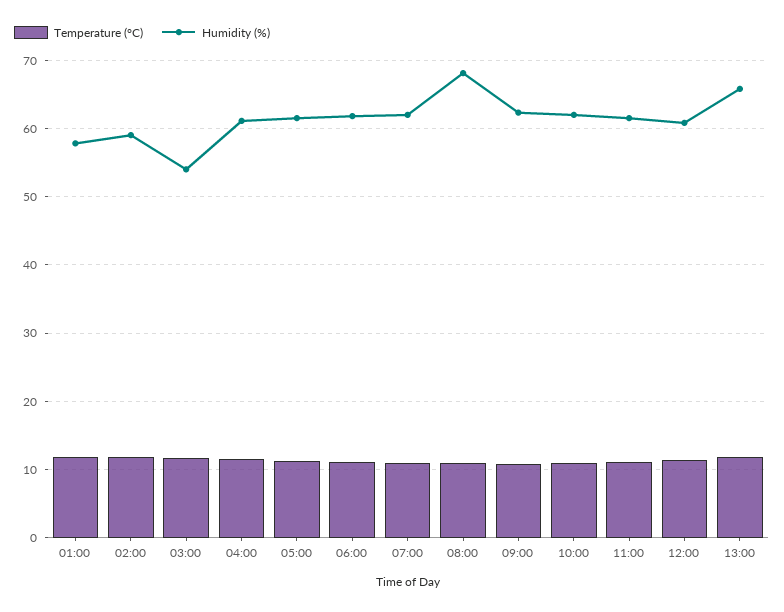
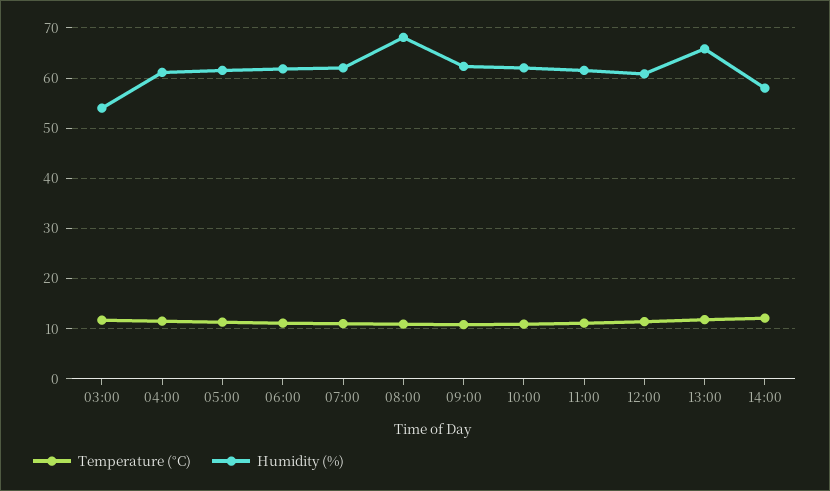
Temperature (°C), 01:00: 12 -> none
Humidity (%), 01:00: 58 -> none
Temperature (°C), 02:00: 12 -> none
Humidity (%), 02:00: 59 -> none
Temperature (°C), 14:00: none -> 12
Humidity (%), 14:00: none -> 58

